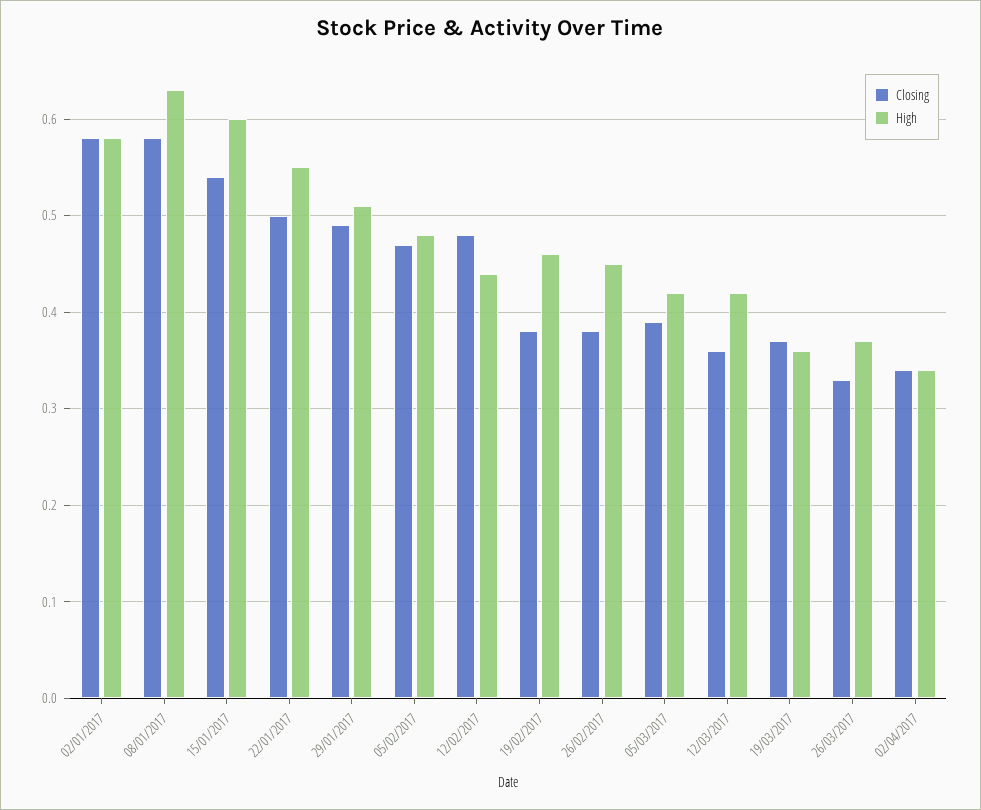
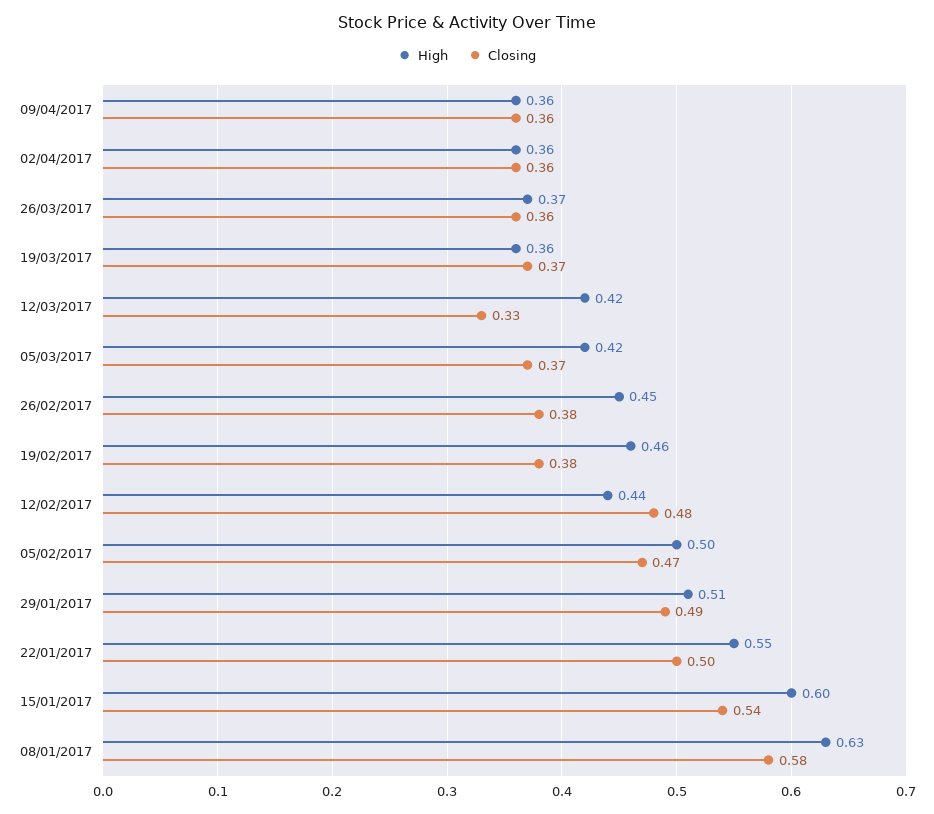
Closing, 02/01/2017: 0.58 -> none
High, 02/01/2017: 0.58 -> none
High, 05/02/2017: 0.48 -> 0.5
Closing, 05/03/2017: 0.39 -> 0.37
Closing, 12/03/2017: 0.36 -> 0.33
Closing, 26/03/2017: 0.33 -> 0.36
Closing, 02/04/2017: 0.34 -> 0.36
High, 02/04/2017: 0.34 -> 0.36
High, 09/04/2017: none -> 0.36
Closing, 09/04/2017: none -> 0.36

